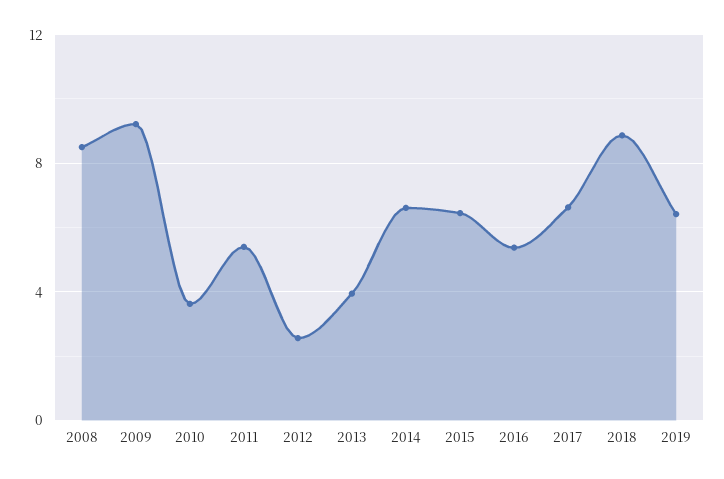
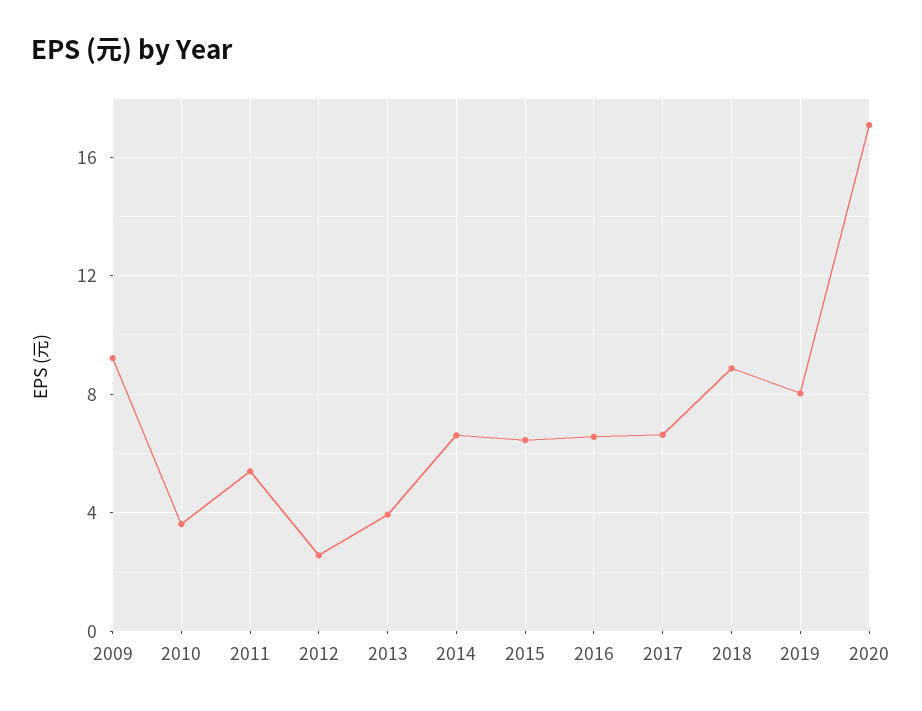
2008: 8.5 -> none
2016: 5.5 -> 6.5
2019: 6.5 -> 8
2020: none -> 17

